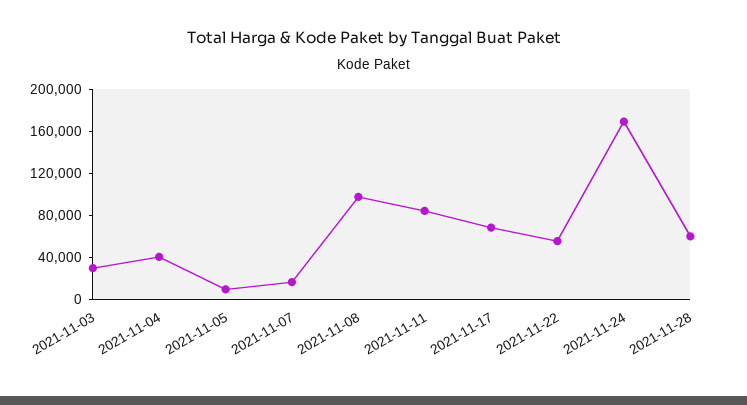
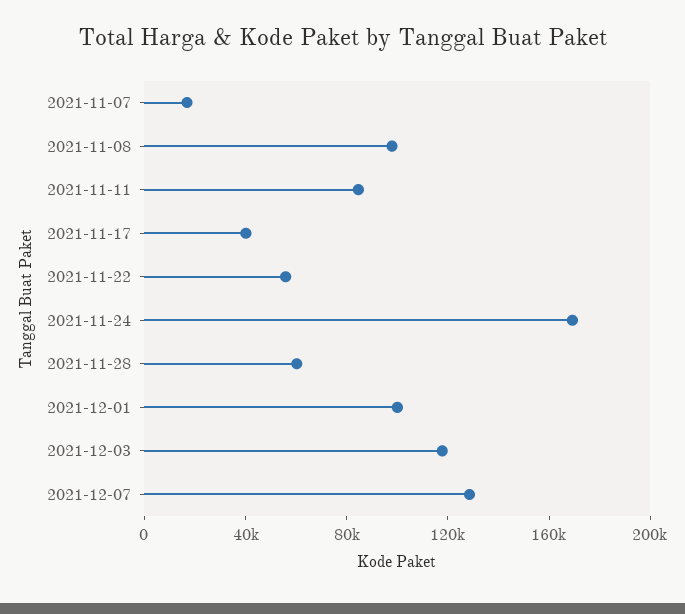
2021-11-03: 30000 -> none
2021-11-04: 40000 -> none
2021-11-05: 10000 -> none
2021-11-17: 70000 -> 40000
2021-12-01: none -> 100000
2021-12-03: none -> 120000
2021-12-07: none -> 130000

